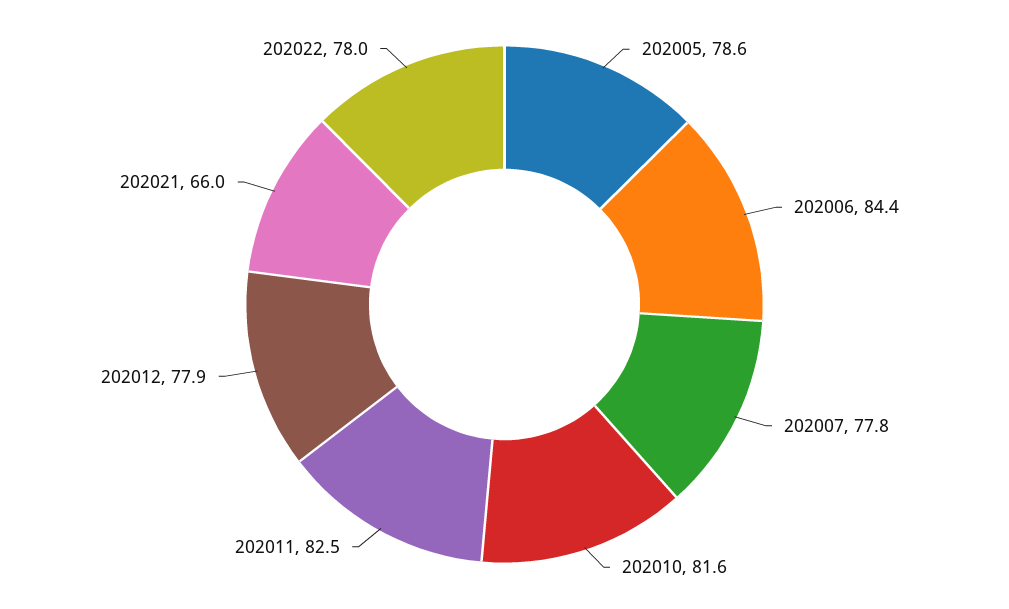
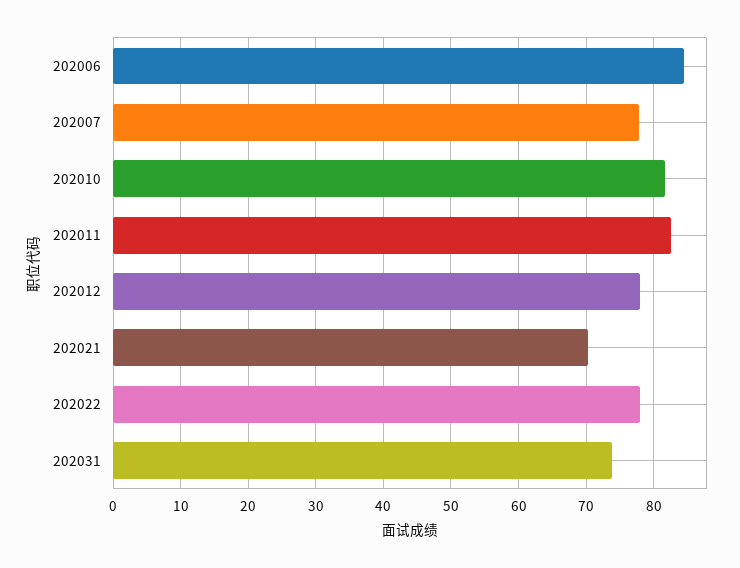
202005: 78.6 -> none
202021: 66 -> 70
202031: none -> 74

